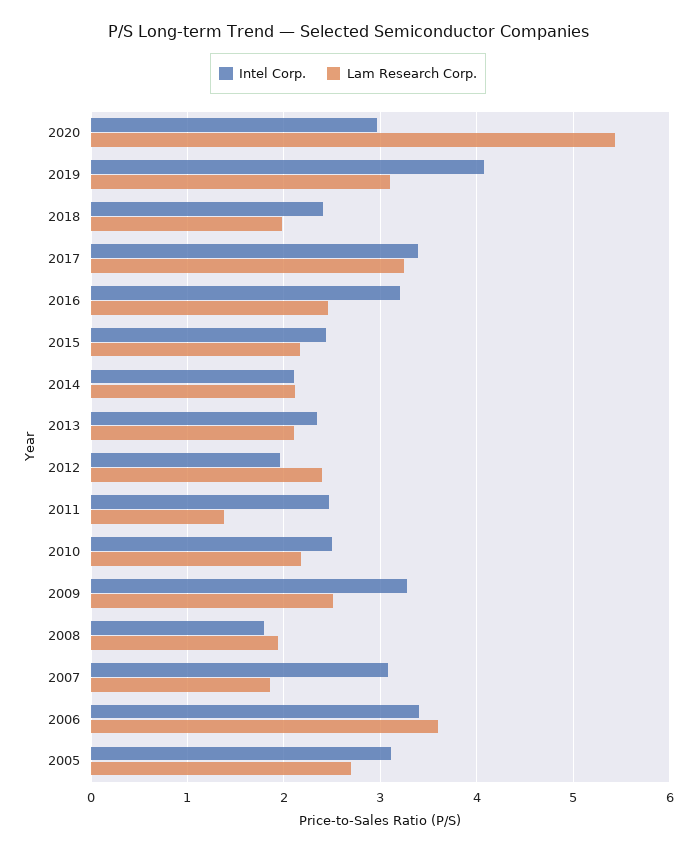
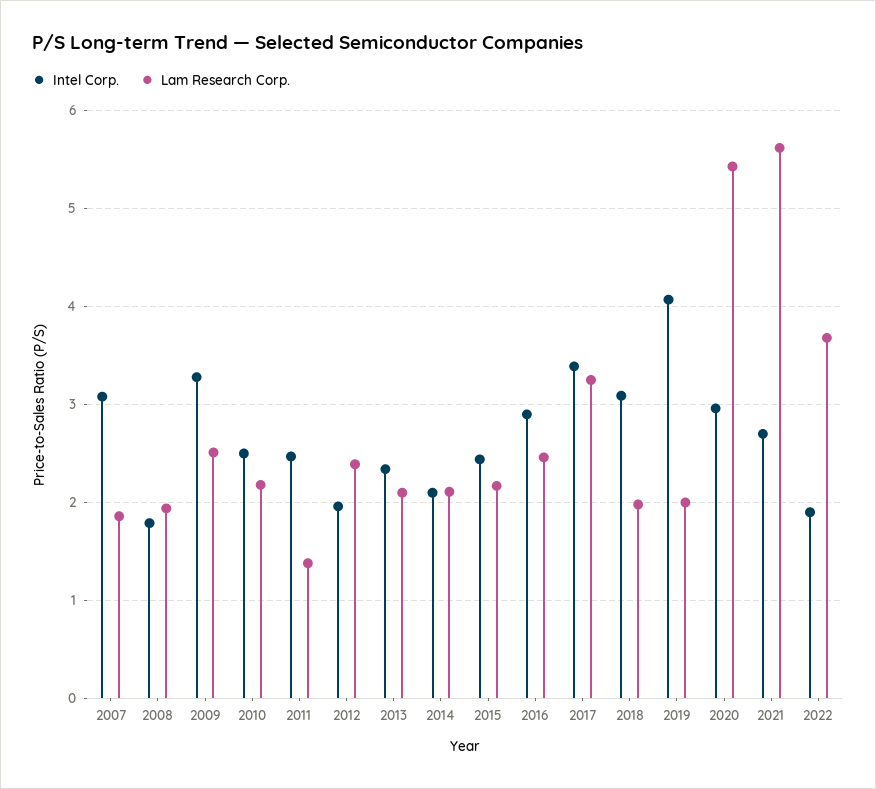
Lam Research Corp., 2019: 3.1 -> 2
Intel Corp., 2018: 2.4 -> 3.1
Intel Corp., 2016: 3.2 -> 2.9
Intel Corp., 2006: 3.4 -> none
Lam Research Corp., 2006: 3.6 -> none
Intel Corp., 2005: 3.1 -> none
Lam Research Corp., 2005: 2.7 -> none
Intel Corp., 2021: none -> 2.7
Lam Research Corp., 2021: none -> 5.6
Intel Corp., 2022: none -> 1.9
Lam Research Corp., 2022: none -> 3.7

